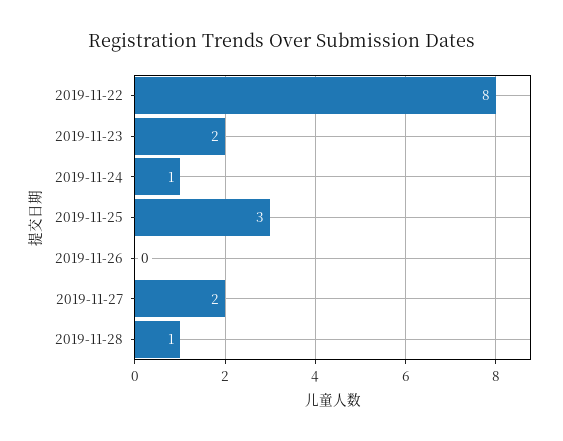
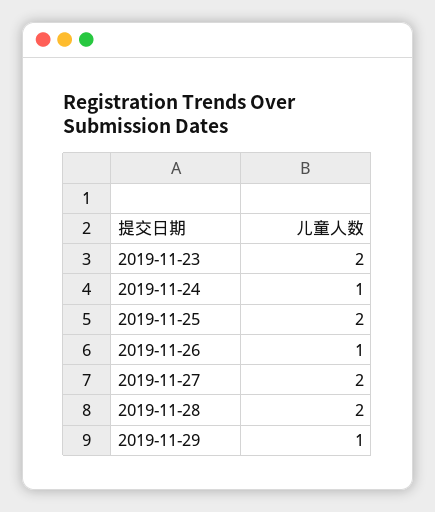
2019-11-22: 8 -> none
2019-11-25: 3 -> 2
2019-11-26: 0 -> 1
2019-11-28: 1 -> 2
2019-11-29: none -> 1

